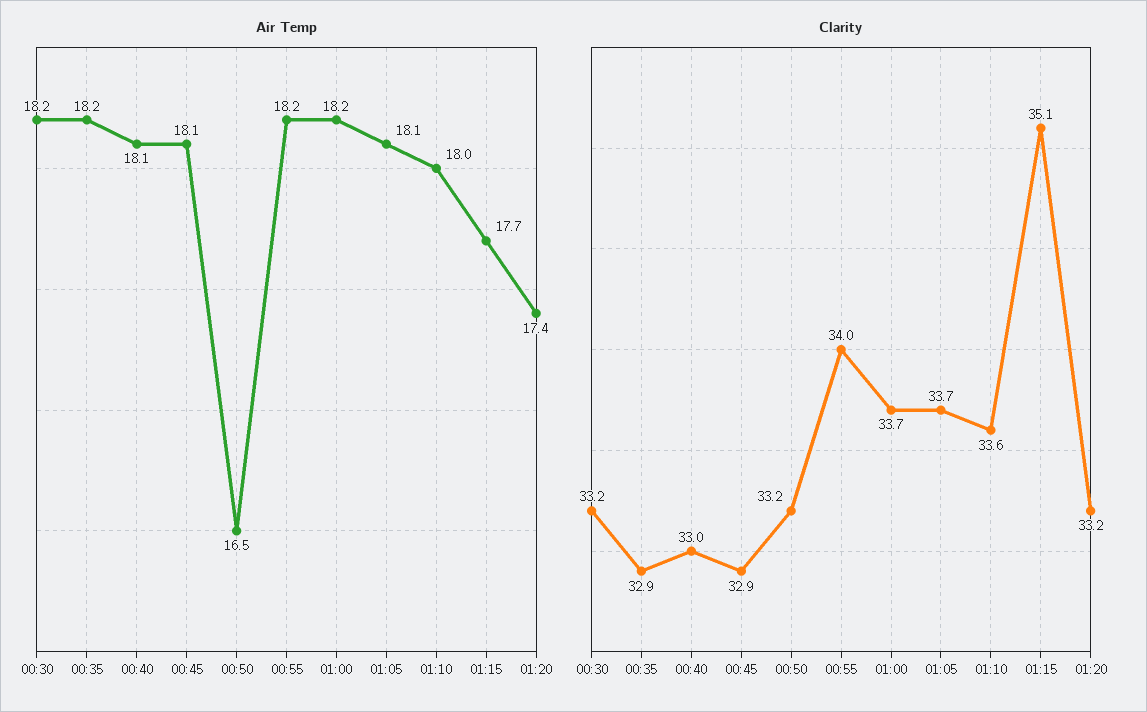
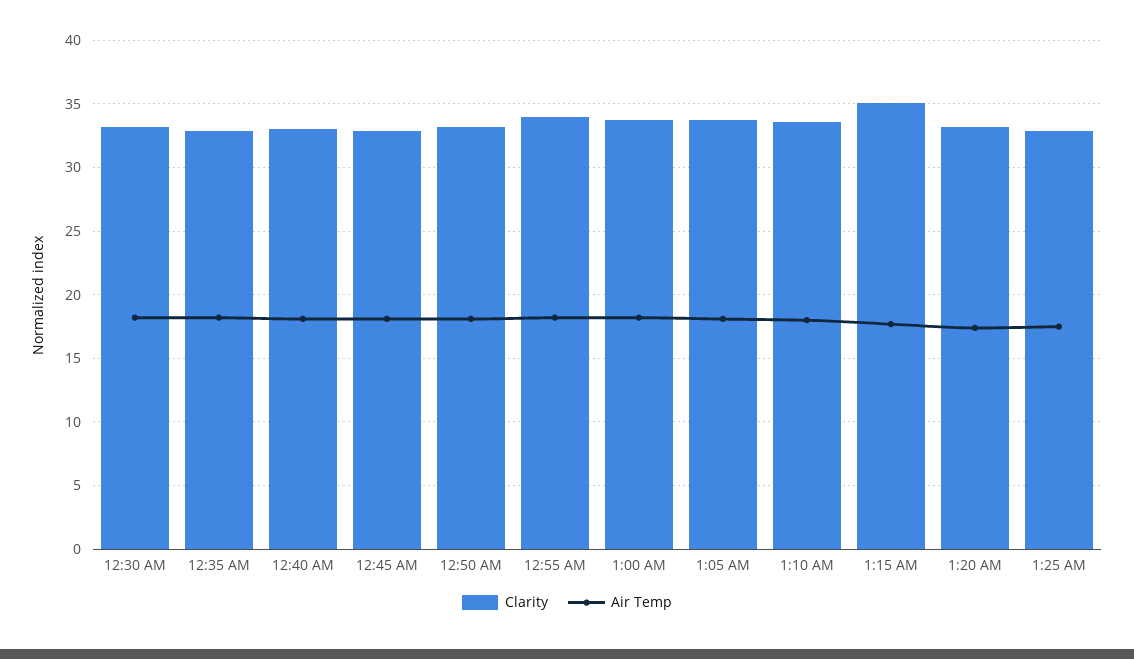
Air Temp, 00:50: 16.5 -> 18
Clarity, 1:25 AM: none -> 33
Air Temp, 1:25 AM: none -> 17.5

